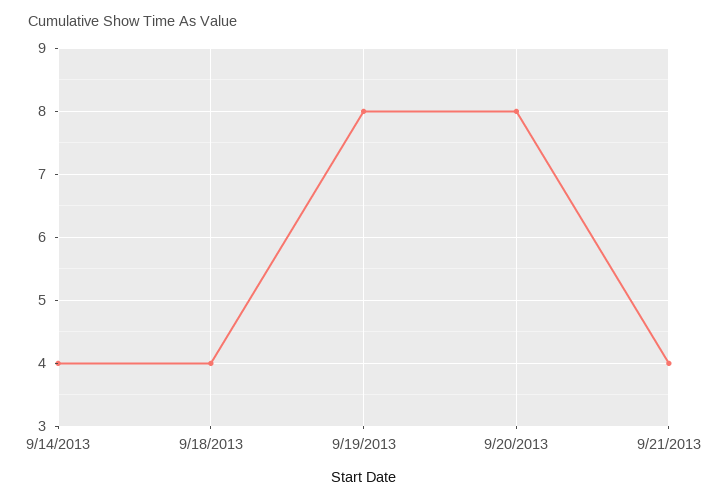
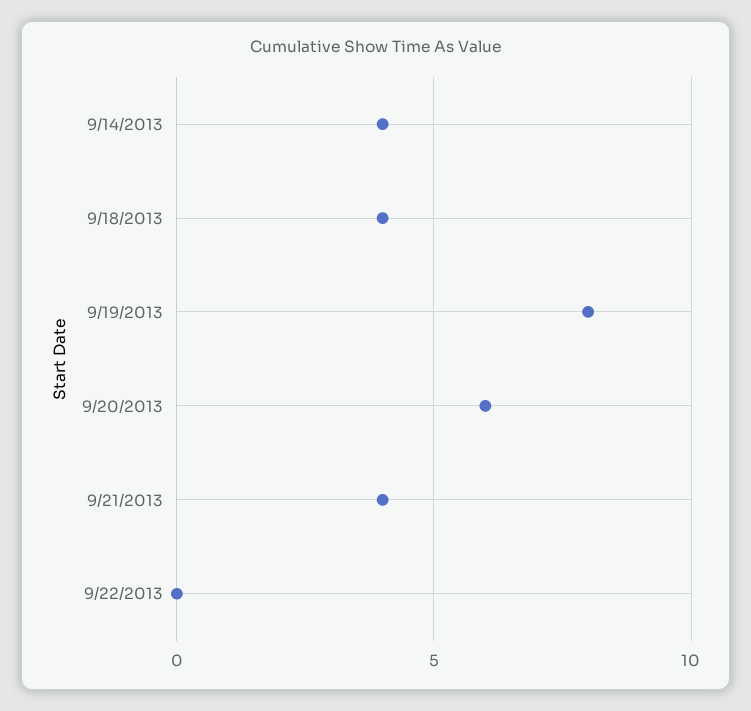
9/20/2013: 8 -> 6
9/22/2013: none -> 0

